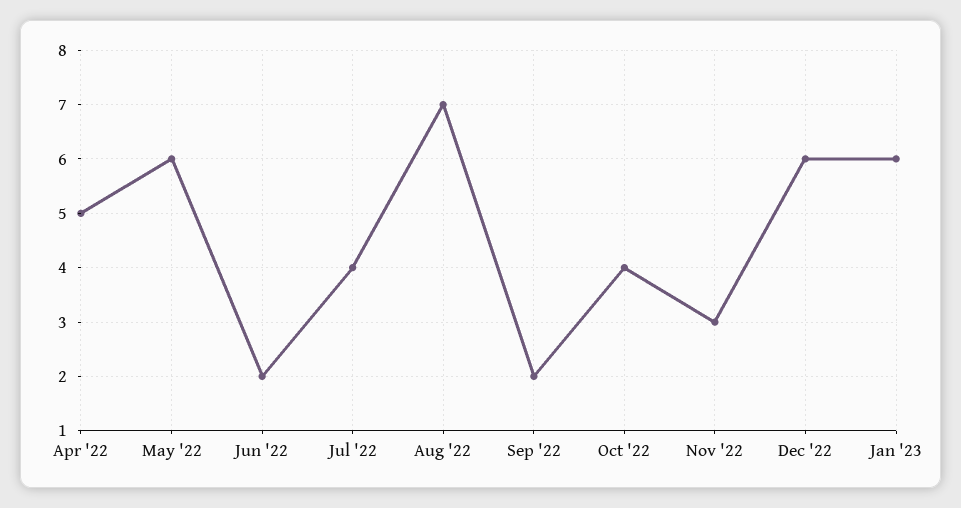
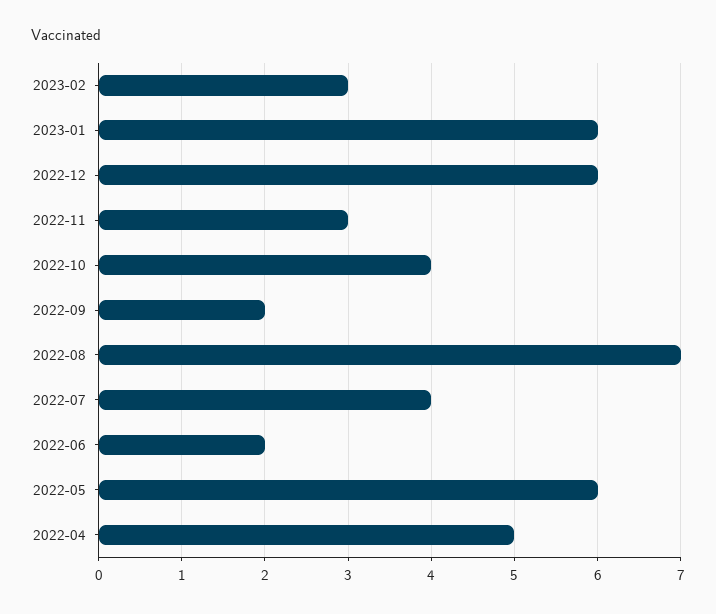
2023-02: none -> 3

